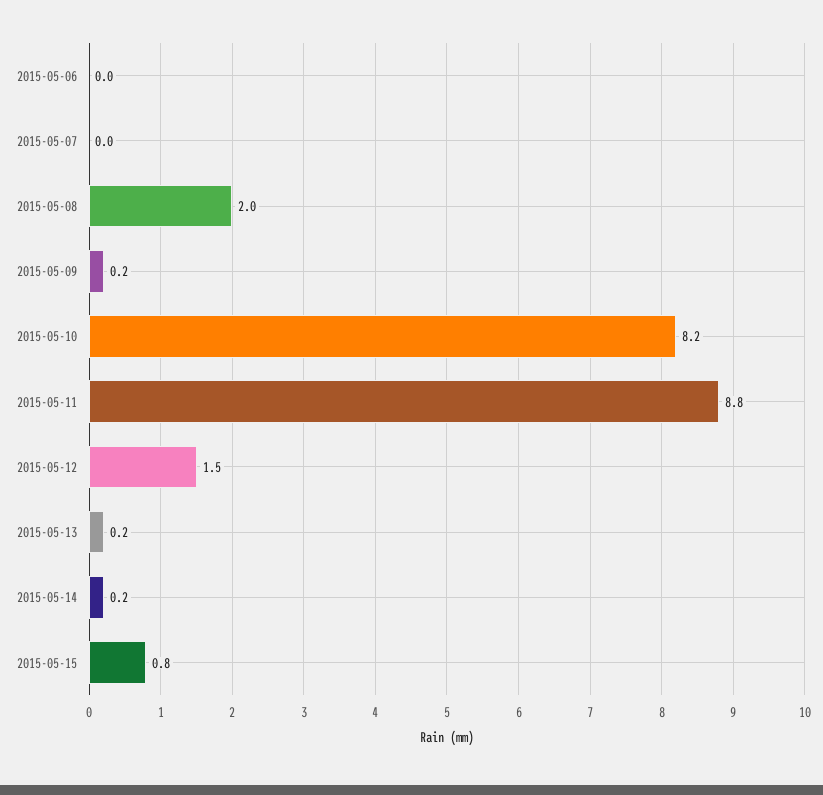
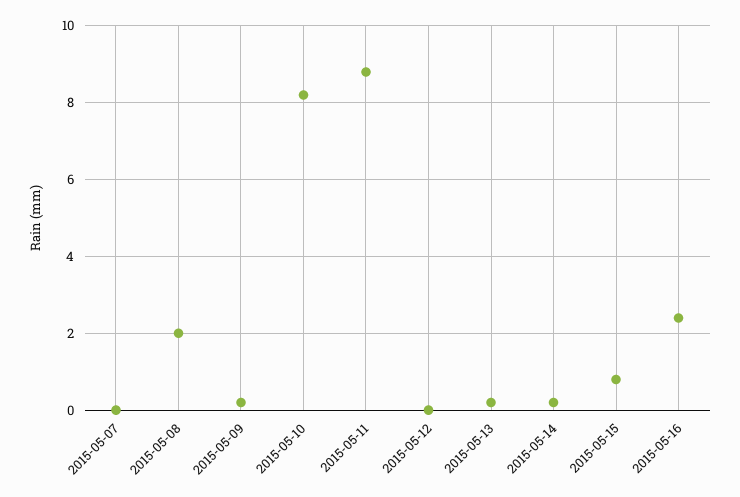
2015-05-06: 0 -> none
2015-05-12: 1.5 -> 0
2015-05-16: none -> 2.5

